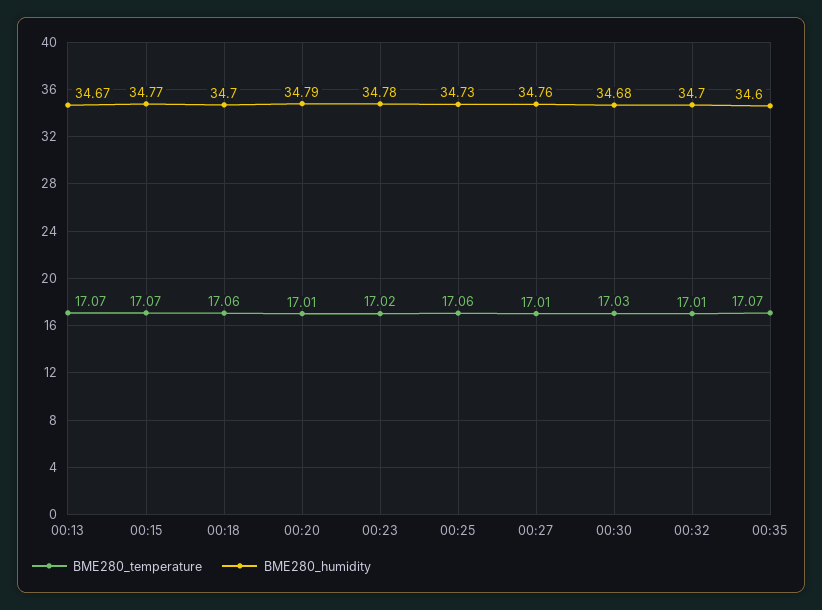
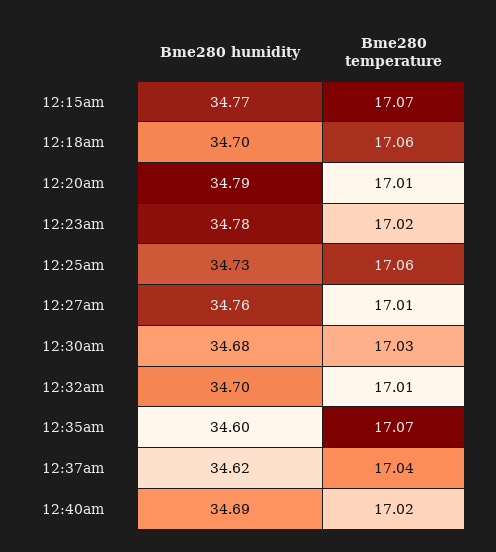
BME280_temperature, 00:13: 17.07 -> none
BME280_humidity, 00:13: 34.67 -> none
BME280_humidity, 12:37am: none -> 34.62
BME280_temperature, 12:37am: none -> 17.04
BME280_humidity, 12:40am: none -> 34.69
BME280_temperature, 12:40am: none -> 17.02

